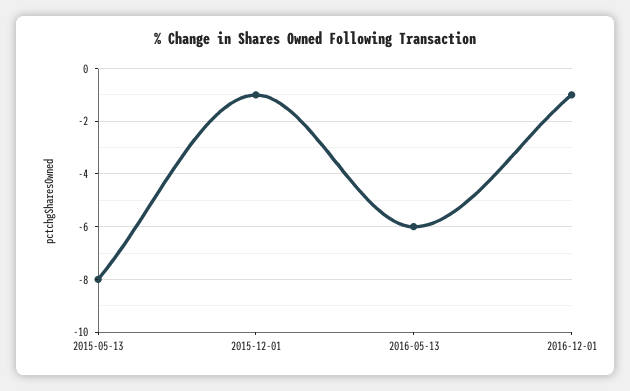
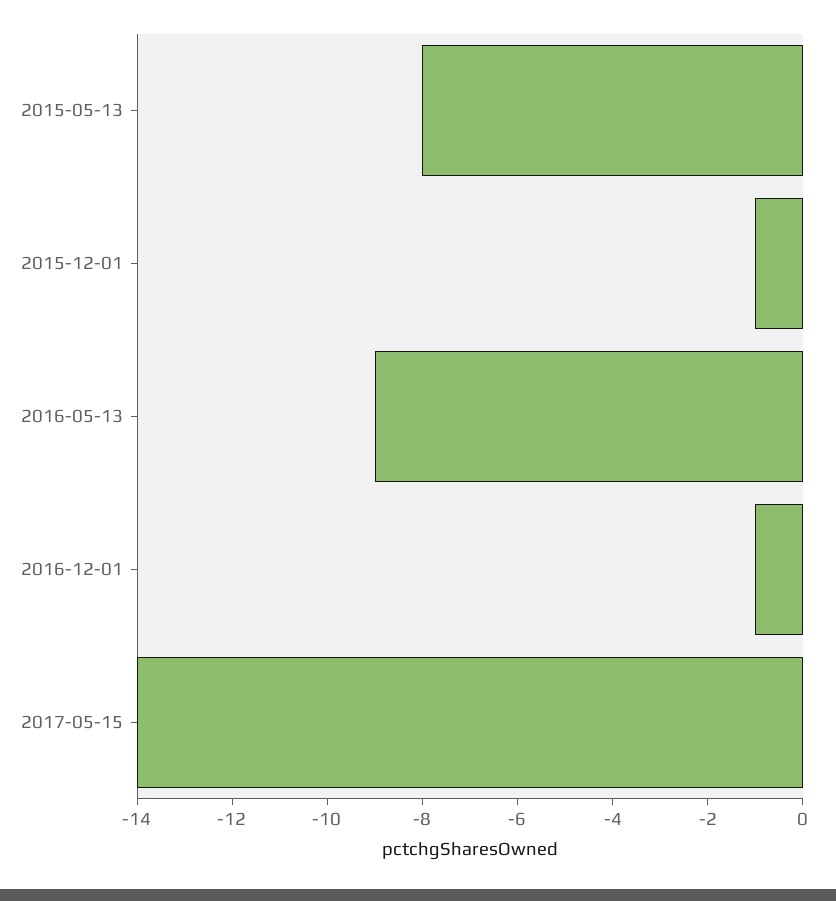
2016-05-13: -6 -> -9
2017-05-15: none -> -14

